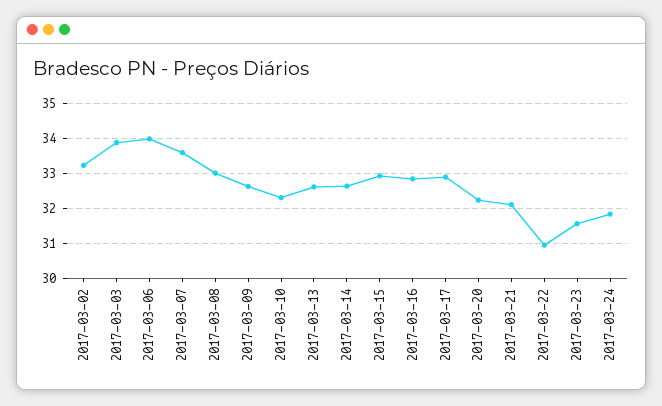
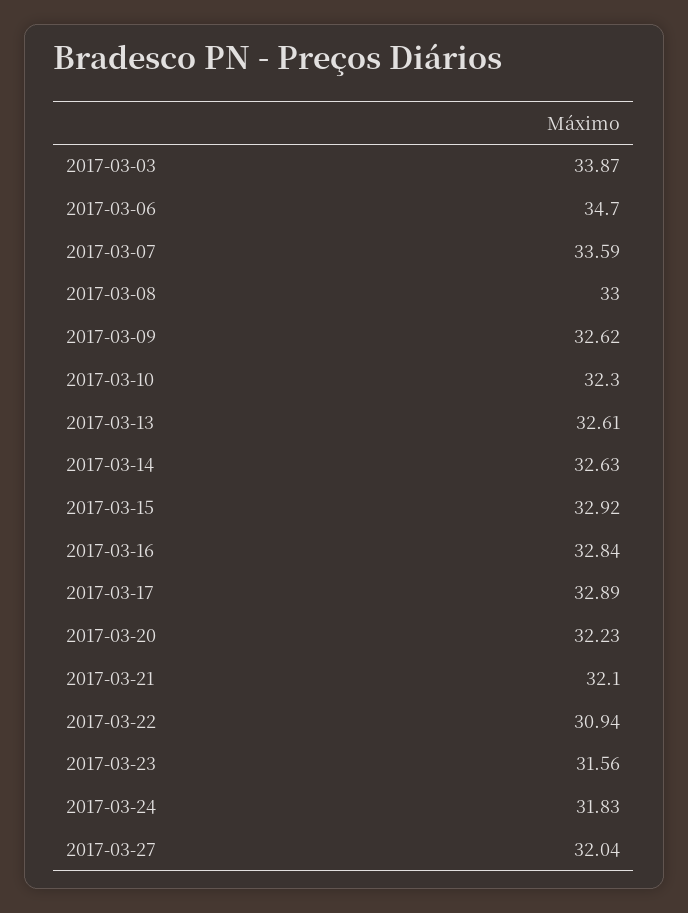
2017-03-02: 33.2 -> none
2017-03-06: 34 -> 34.7
2017-03-27: none -> 32.04

